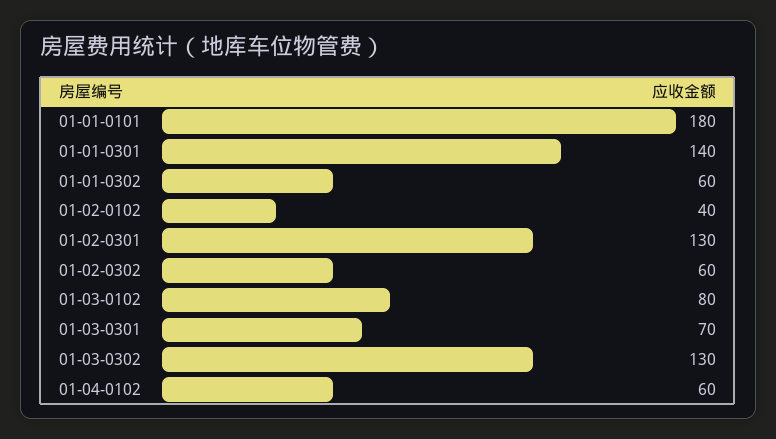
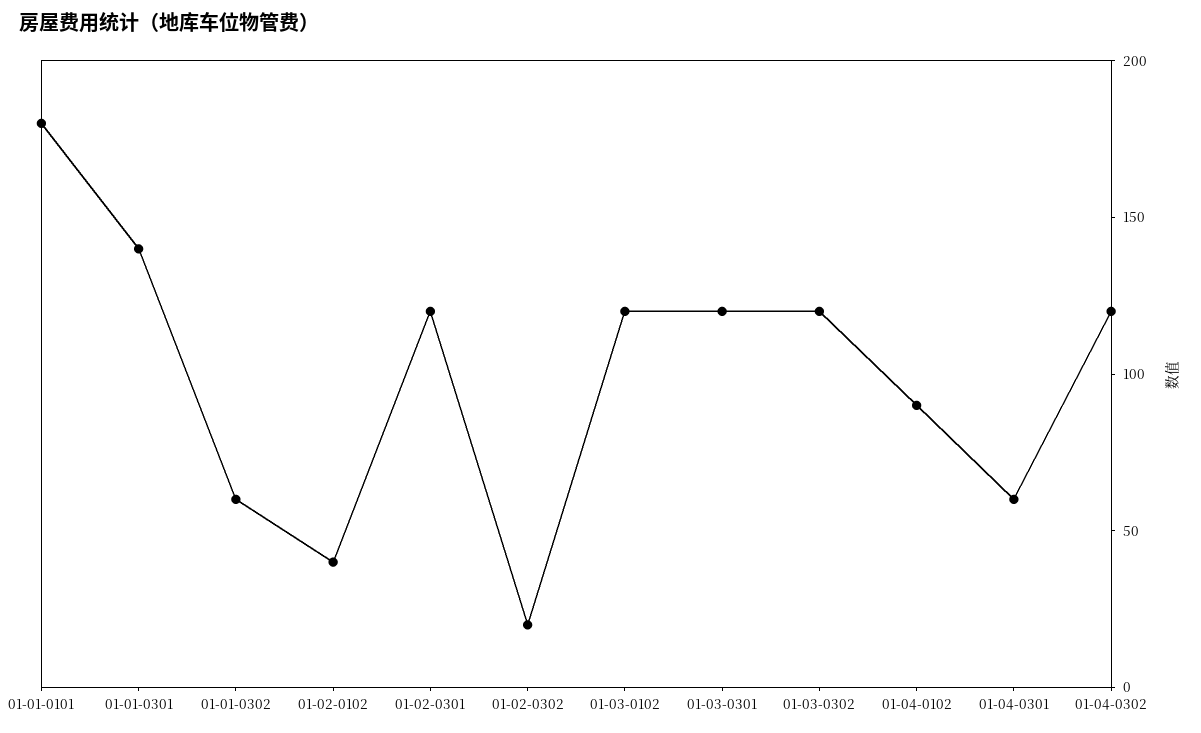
01-02-0301: 130 -> 120
01-02-0302: 60 -> 20
01-03-0102: 80 -> 120
01-03-0301: 70 -> 120
01-03-0302: 130 -> 120
01-04-0102: 60 -> 90
01-04-0301: none -> 60
01-04-0302: none -> 120

